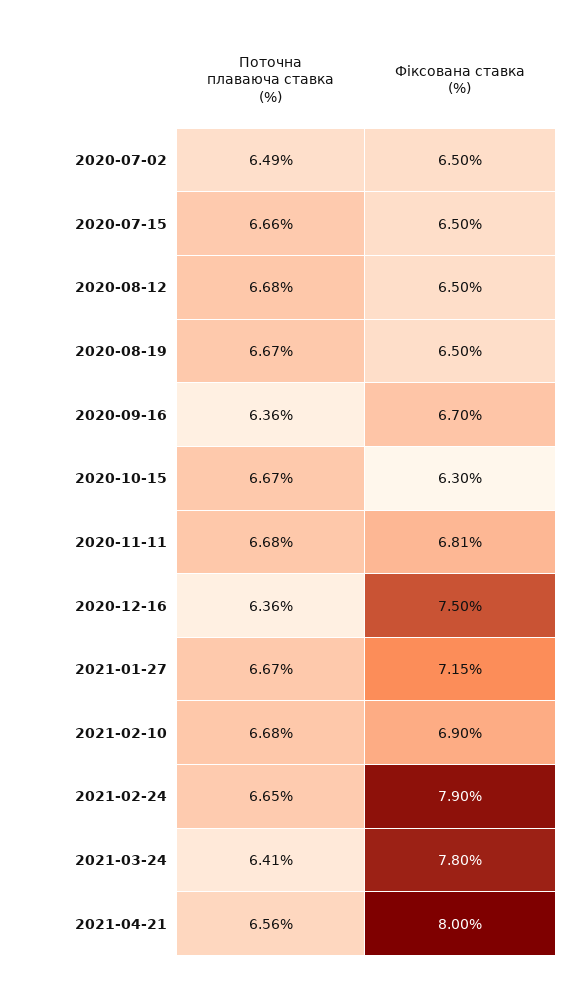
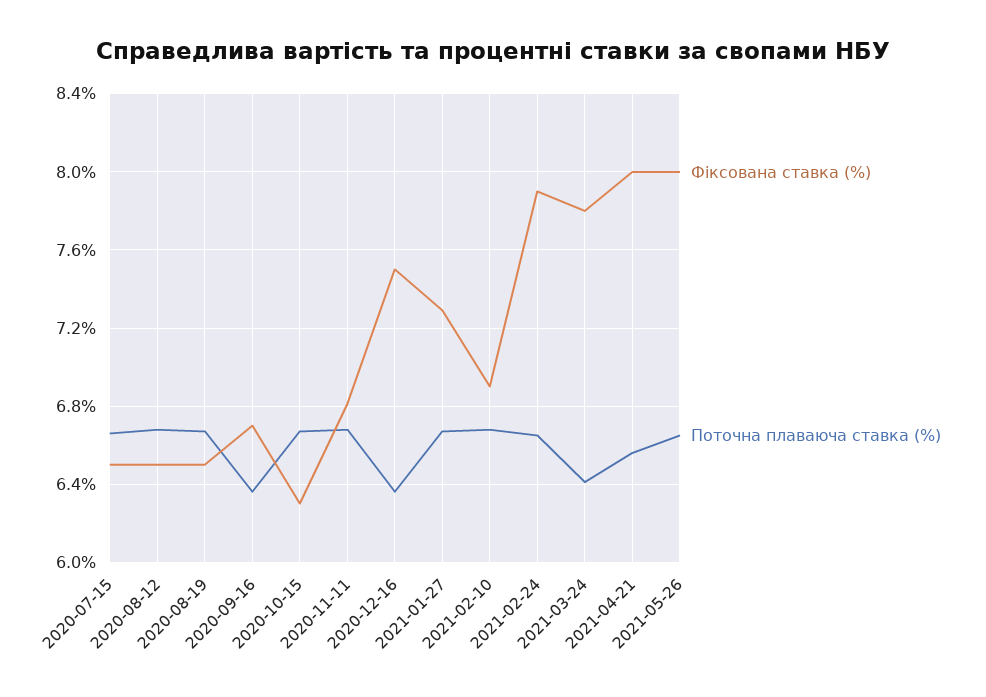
Поточна плаваюча ставка (%), 2020-07-02: 6.49 -> none
Фіксована ставка (%), 2020-07-02: 6.5 -> none
Фіксована ставка (%), 2021-01-27: 7.15 -> 7.3
Фіксована ставка (%), 2021-05-26: none -> 8
Поточна плаваюча ставка (%), 2021-05-26: none -> 6.65

